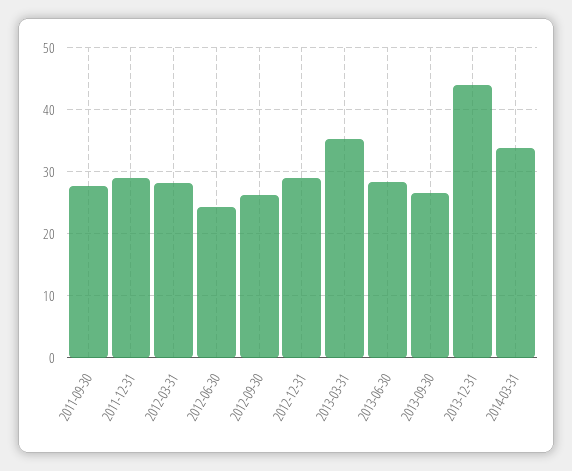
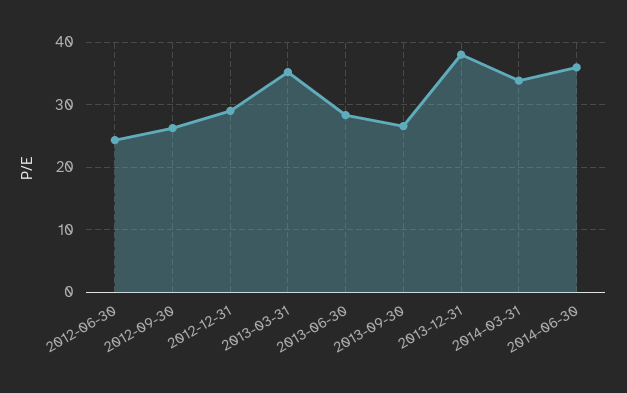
2011-09-30: 28 -> none
2011-12-31: 29 -> none
2012-03-31: 28 -> none
2013-12-31: 44 -> 38
2014-06-30: none -> 36

